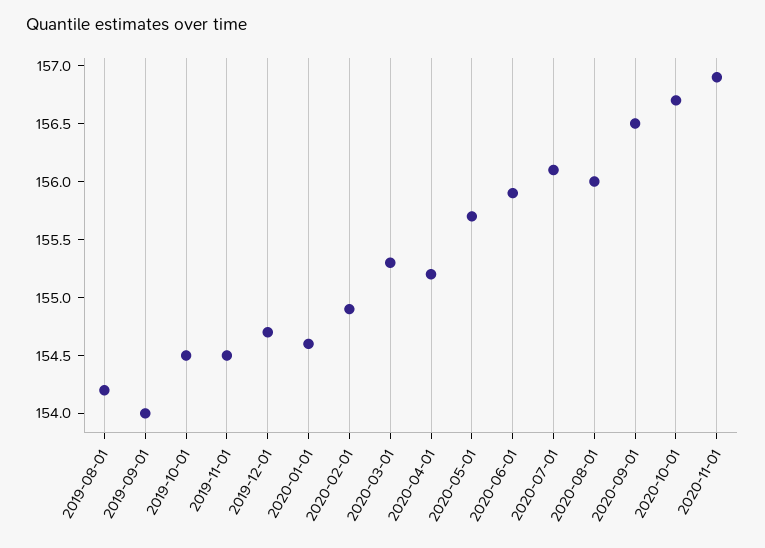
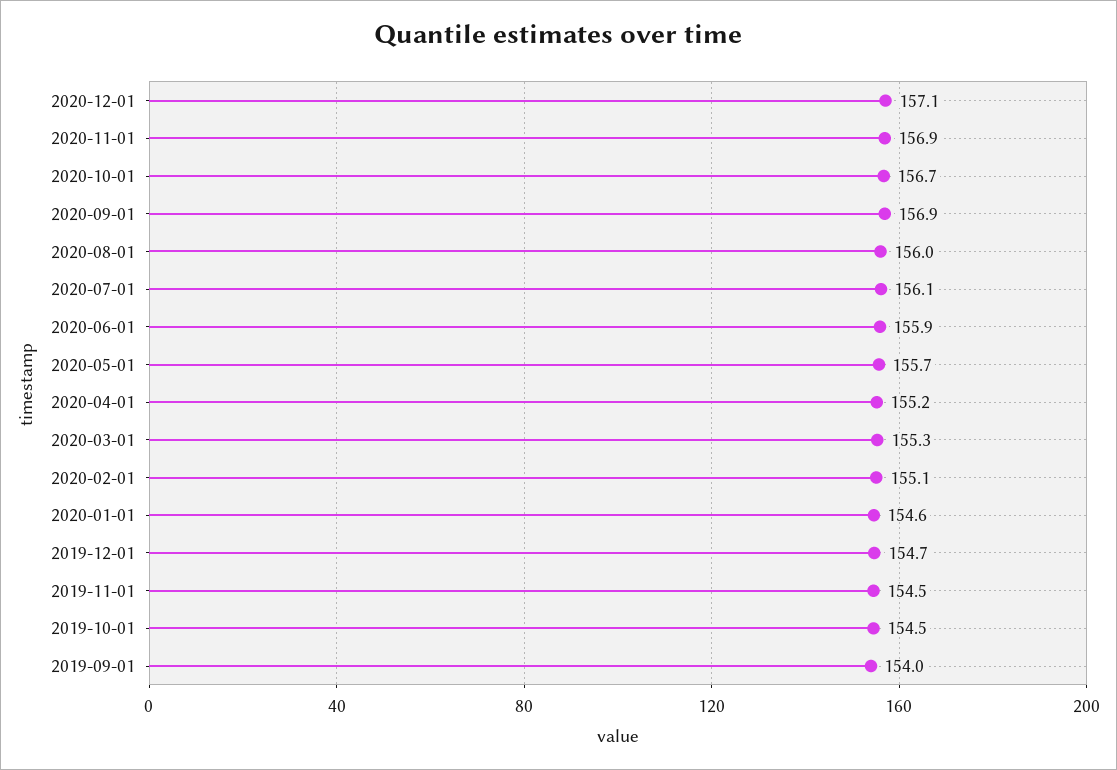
2019-08-01: 154.2 -> none
2020-02-01: 154.9 -> 155.1
2020-09-01: 156.5 -> 156.9
2020-12-01: none -> 157.1

